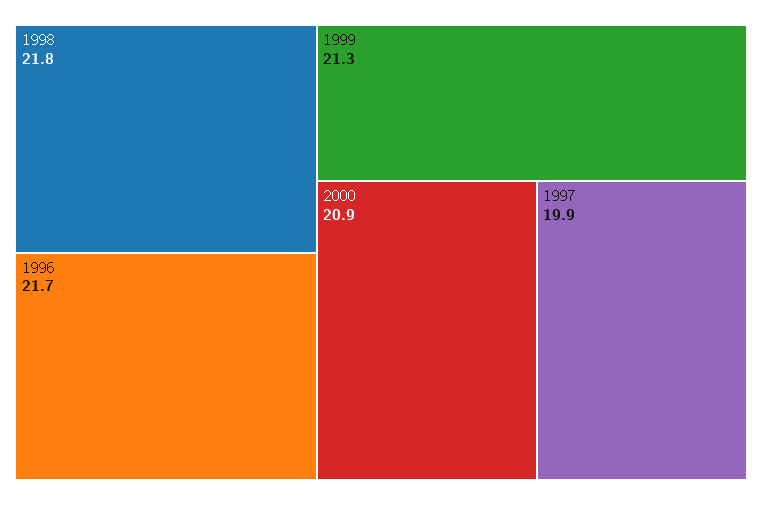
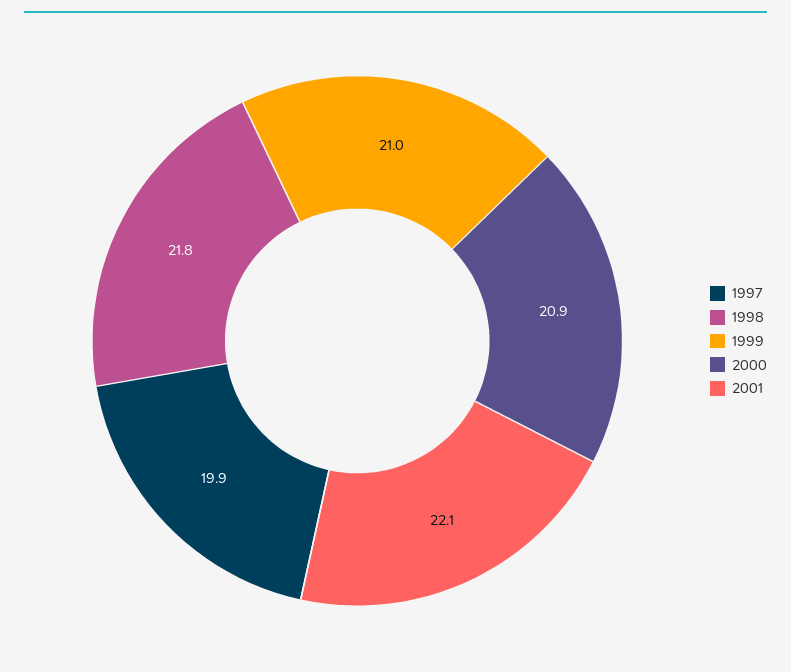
1996: 21.7 -> none
1999: 21.3 -> 21
2001: none -> 22.1

